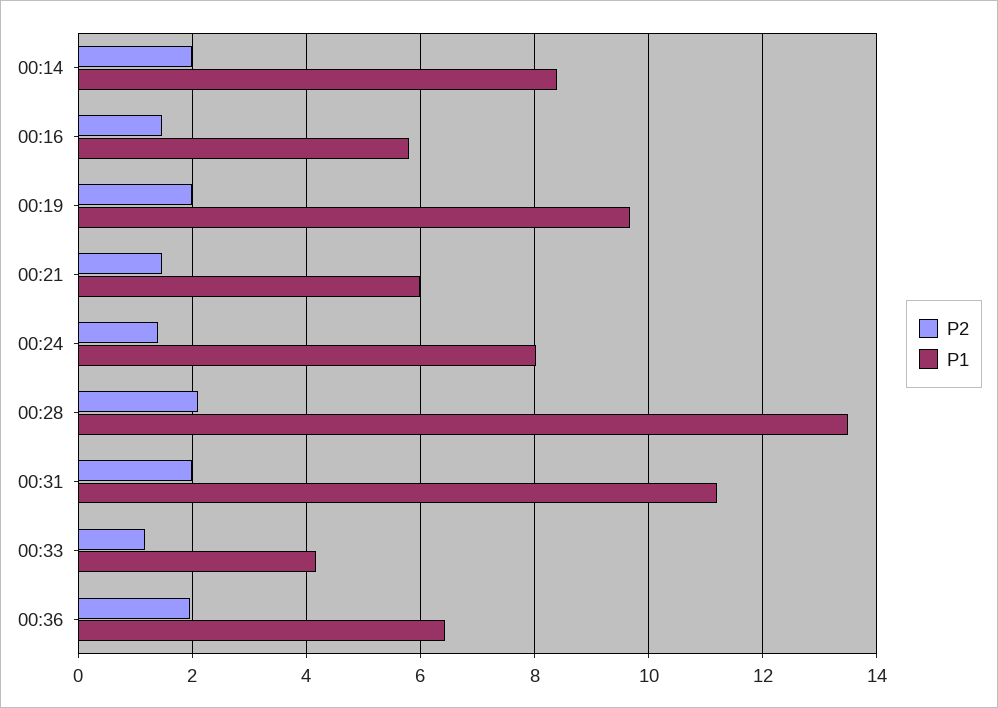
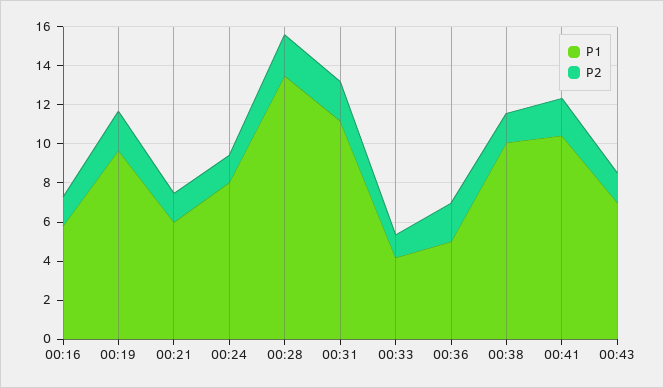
P2, 00:14: 2 -> none
P1, 00:14: 8.4 -> none
P1, 00:36: 6.4 -> 5
P1, 00:38: none -> 10
P2, 00:38: none -> 1.5
P1, 00:41: none -> 10.5
P2, 00:41: none -> 2
P1, 00:43: none -> 7
P2, 00:43: none -> 1.5

